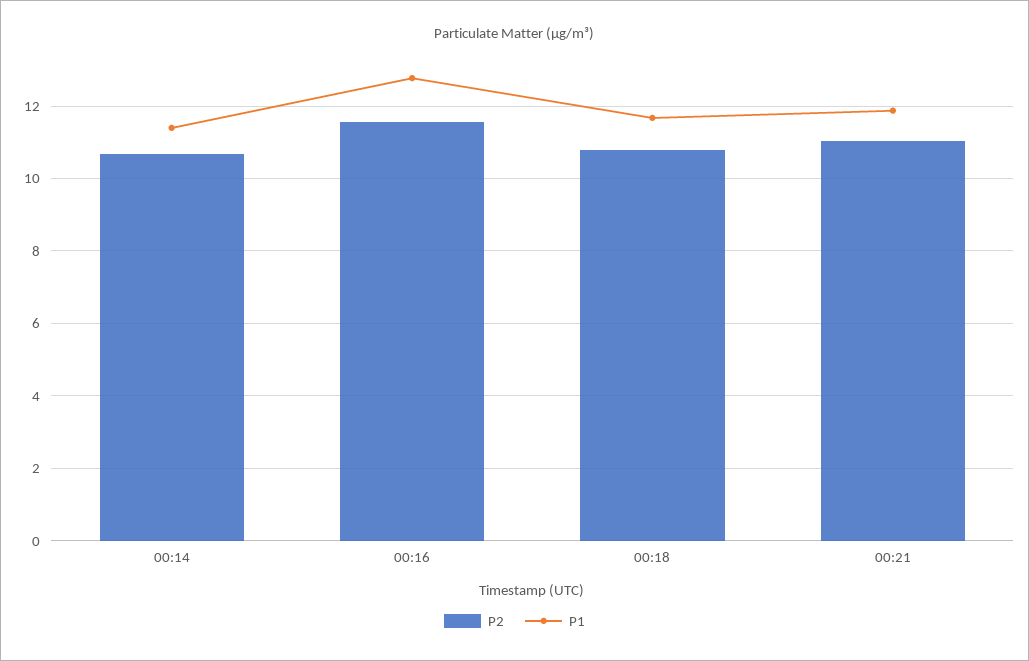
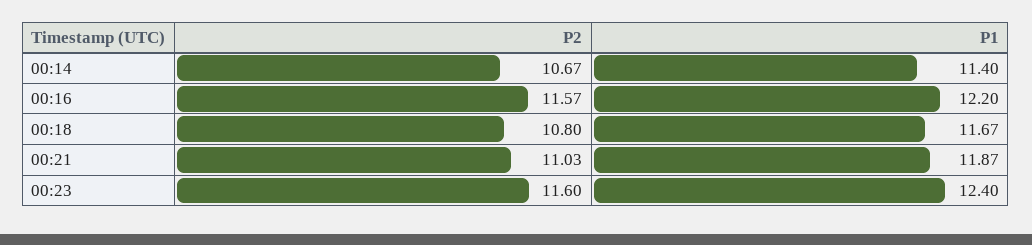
P1, 00:16: 12.8 -> 12.2
P2, 00:23: none -> 11.6
P1, 00:23: none -> 12.4

